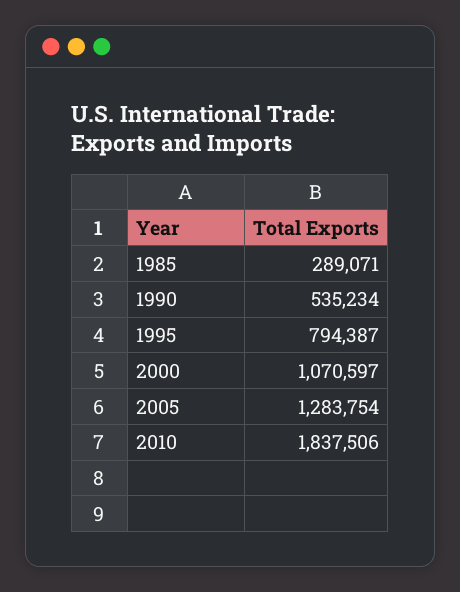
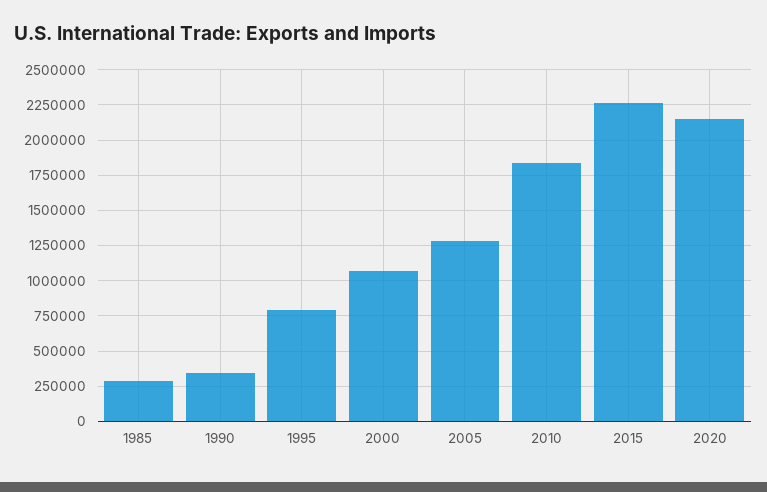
1990: 535234 -> 350000
2015: none -> 2250000
2020: none -> 2150000

